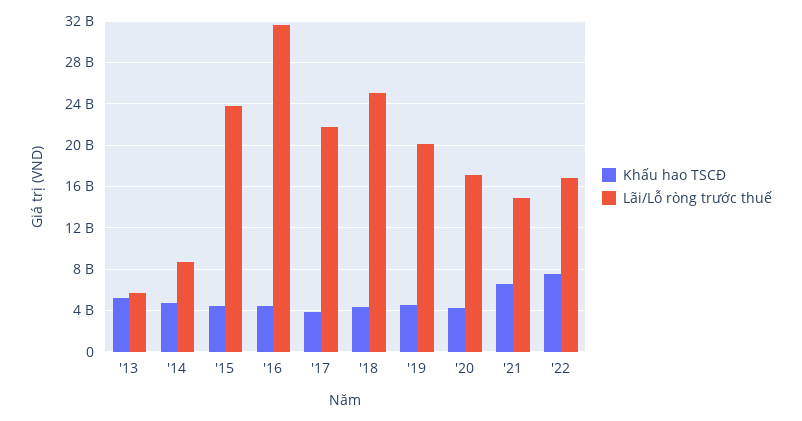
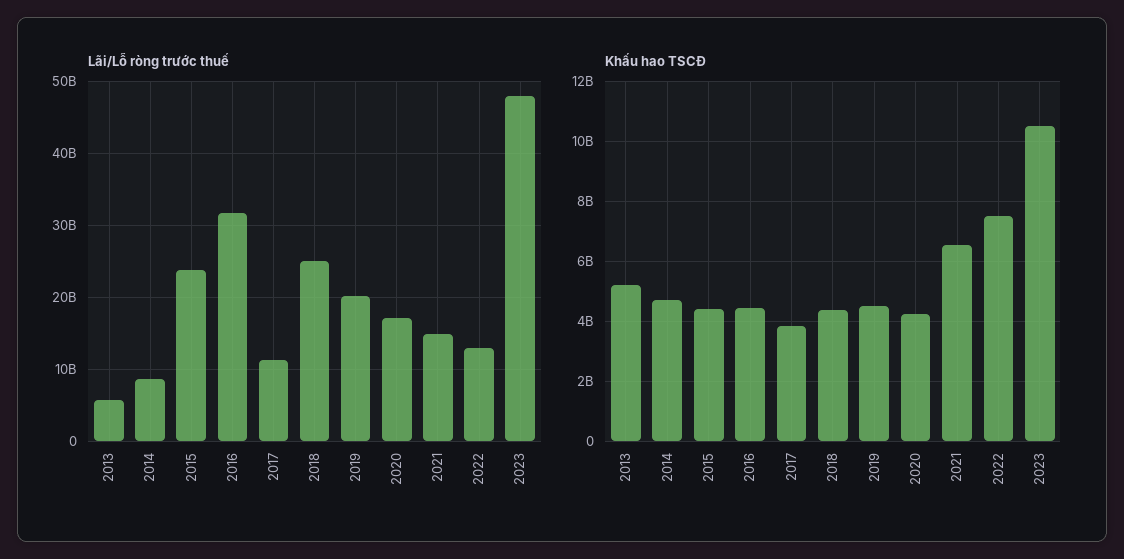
Lãi/Lỗ ròng trước thuế, '17: 22000000000 -> 11000000000
Lãi/Lỗ ròng trước thuế, '22: 17000000000 -> 13000000000
Lãi/Lỗ ròng trước thuế, 2023: none -> 48000000000
Khấu hao TSCĐ, 2023: none -> 10500000000

